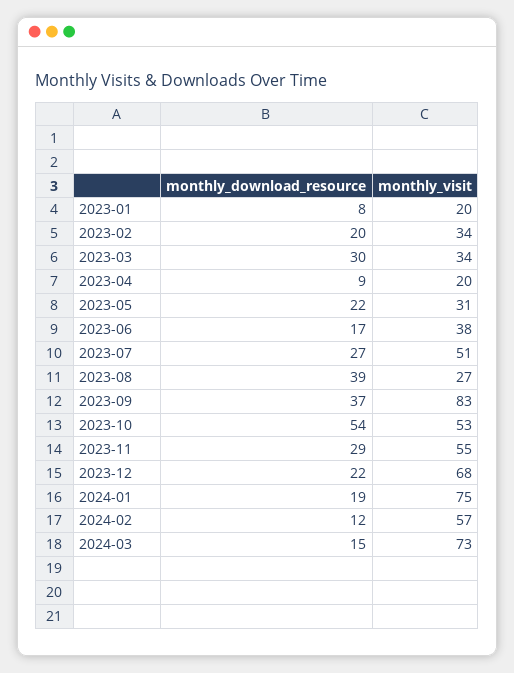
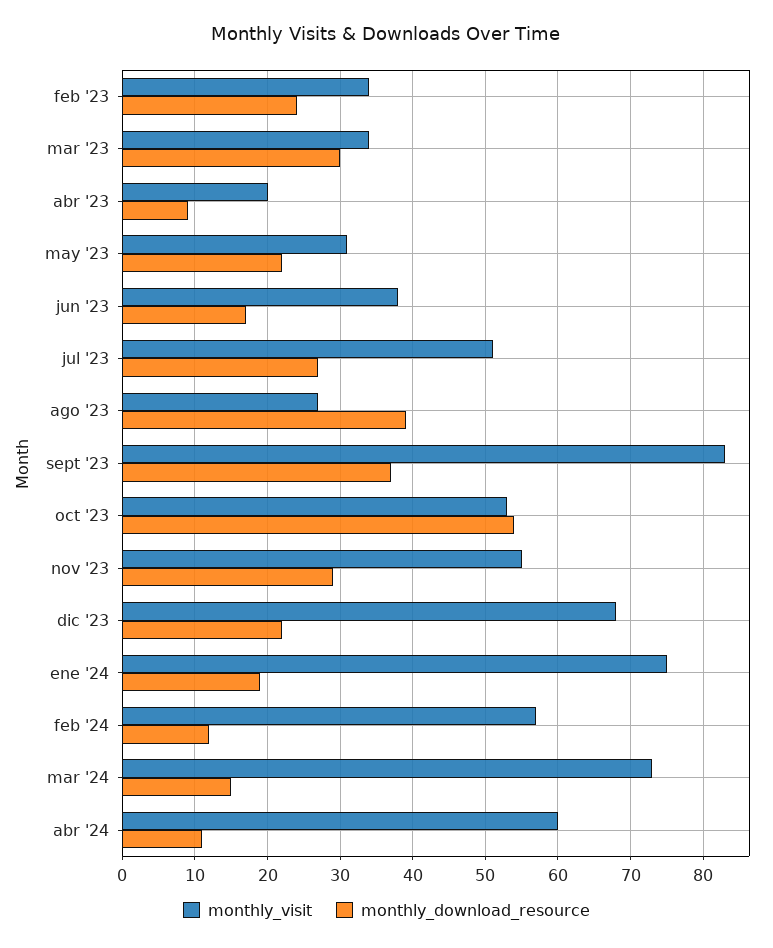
monthly_download_resource, 2023-01: 8 -> none
monthly_visit, 2023-01: 20 -> none
monthly_download_resource, 2023-02: 20 -> 24
monthly_visit, abr '24: none -> 60
monthly_download_resource, abr '24: none -> 11

